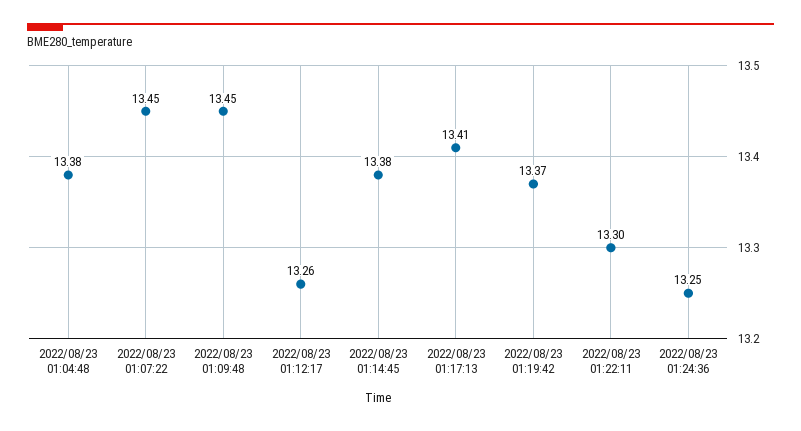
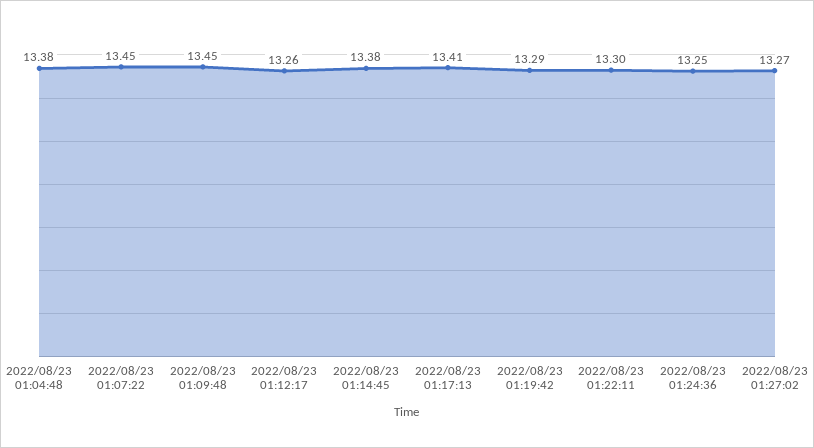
2022/08/23 01:19:42: 13.37 -> 13.29
2022/08/23 01:27:02: none -> 13.27

